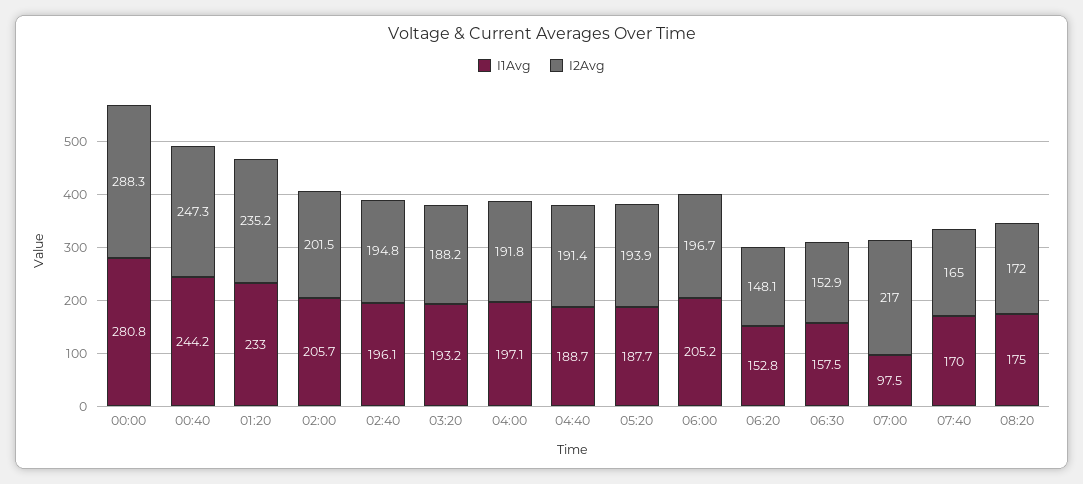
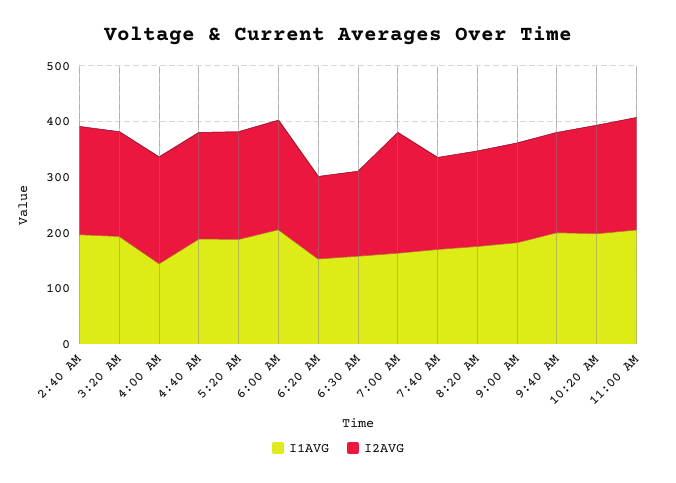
I1Avg, 00:00: 280.8 -> none
I2Avg, 00:00: 288.3 -> none
I1Avg, 00:40: 244.2 -> none
I2Avg, 00:40: 247.3 -> none
I1Avg, 01:20: 233 -> none
I2Avg, 01:20: 235.2 -> none
I1Avg, 02:00: 205.7 -> none
I2Avg, 02:00: 201.5 -> none
I1Avg, 04:00: 197.1 -> 140
I1Avg, 07:00: 97.5 -> 160
I1Avg, 9:00 AM: none -> 180
I2Avg, 9:00 AM: none -> 180
I1Avg, 9:40 AM: none -> 200
I2Avg, 9:40 AM: none -> 180
I1Avg, 10:20 AM: none -> 200
I2Avg, 10:20 AM: none -> 200
I1Avg, 11:00 AM: none -> 200
I2Avg, 11:00 AM: none -> 200

